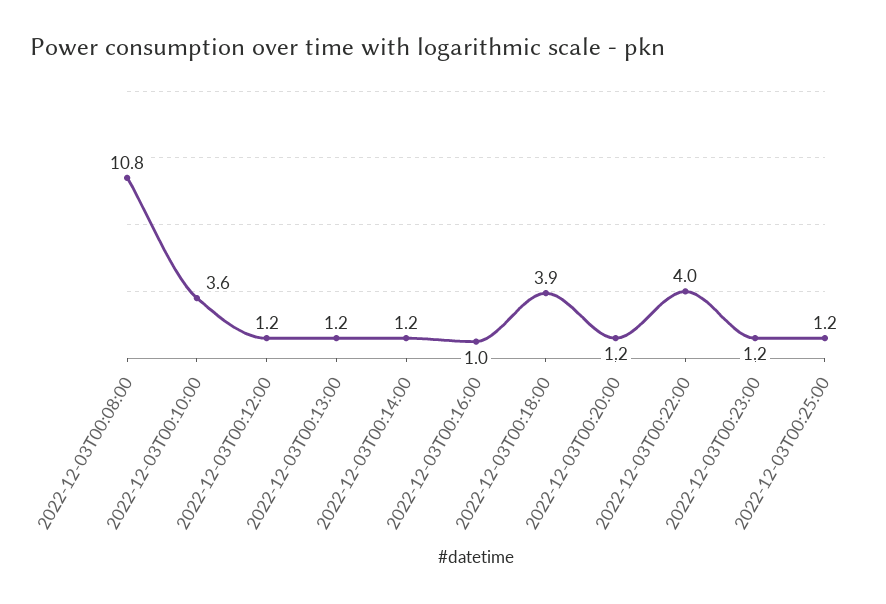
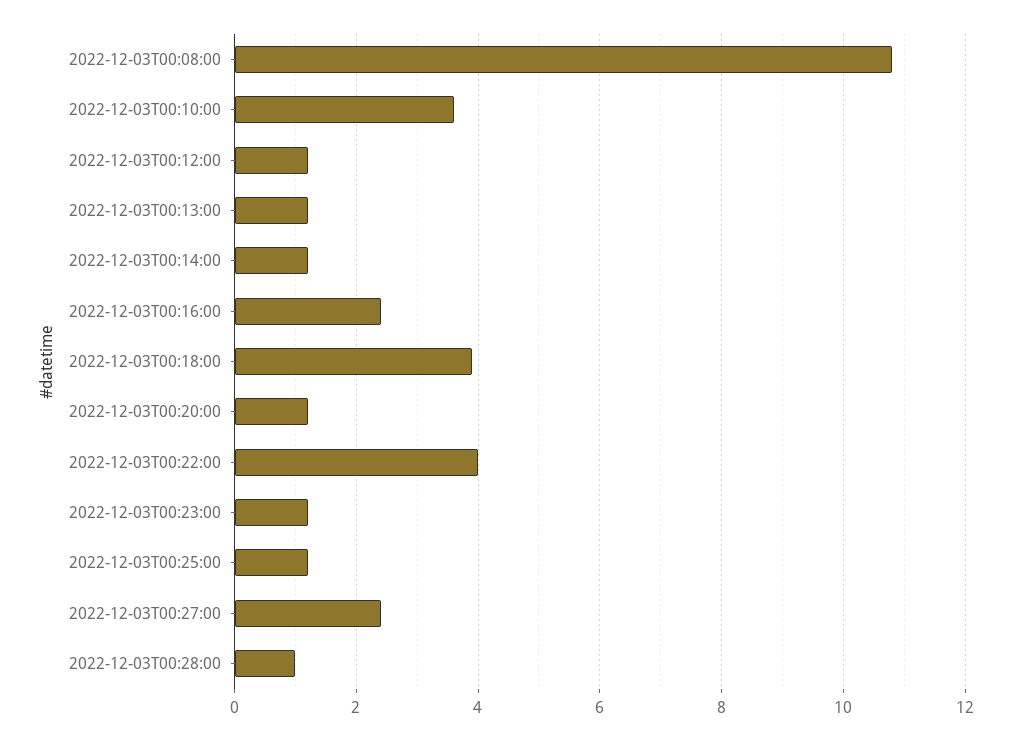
2022-12-03T00:16:00: 1 -> 2.5
2022-12-03T00:27:00: none -> 2.5
2022-12-03T00:28:00: none -> 1

